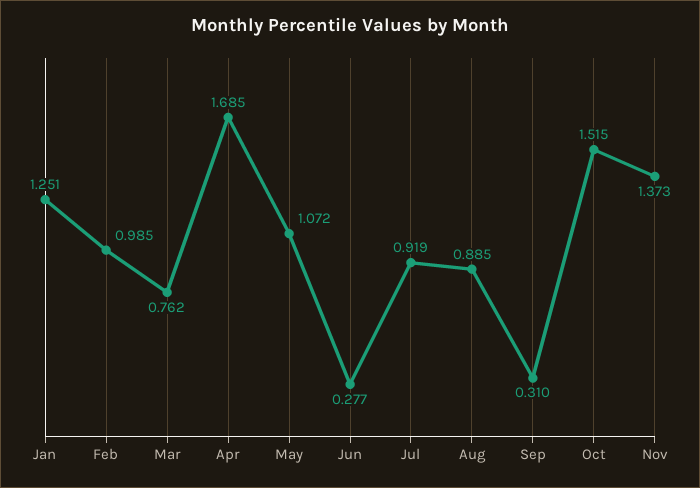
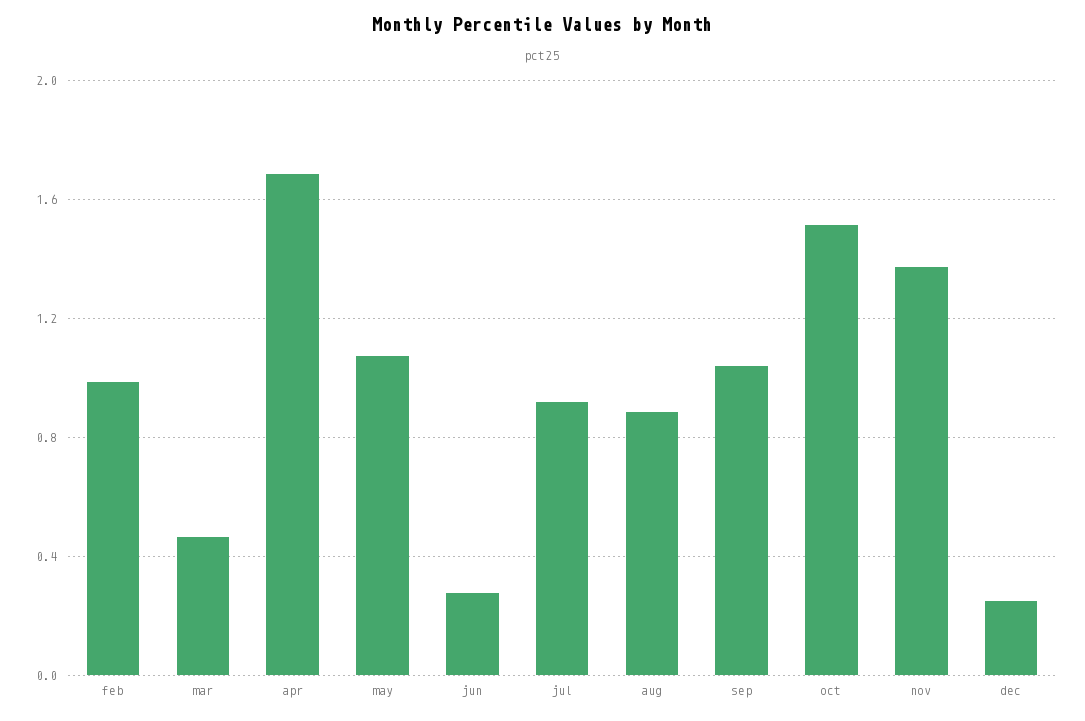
Jan: 1.251 -> none
Mar: 0.762 -> 0.45
Sep: 0.31 -> 1.05
dec: none -> 0.25

